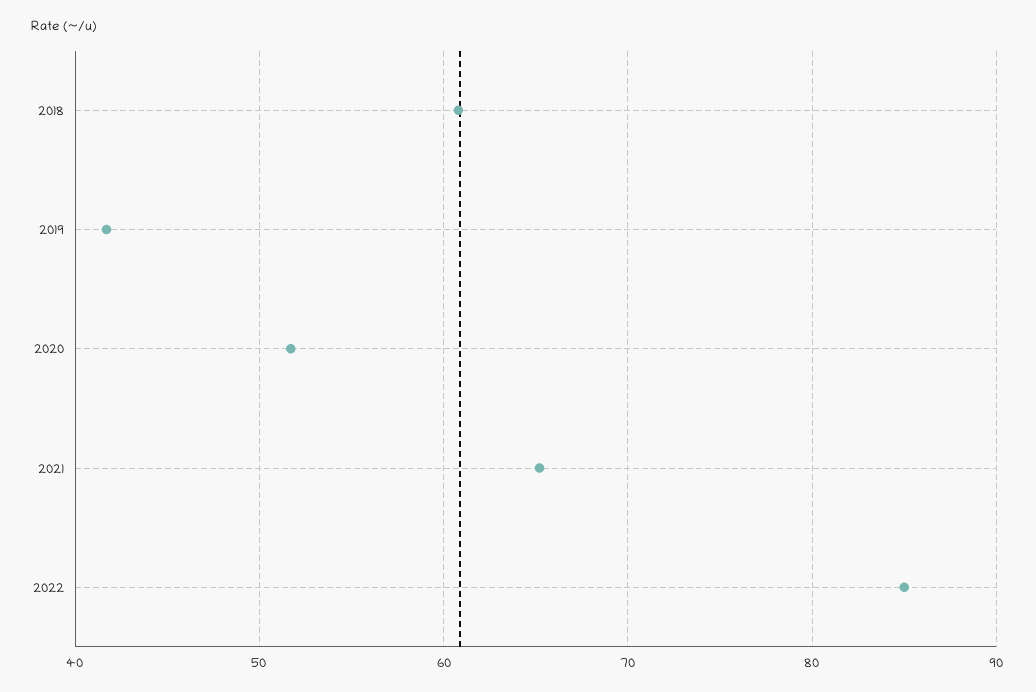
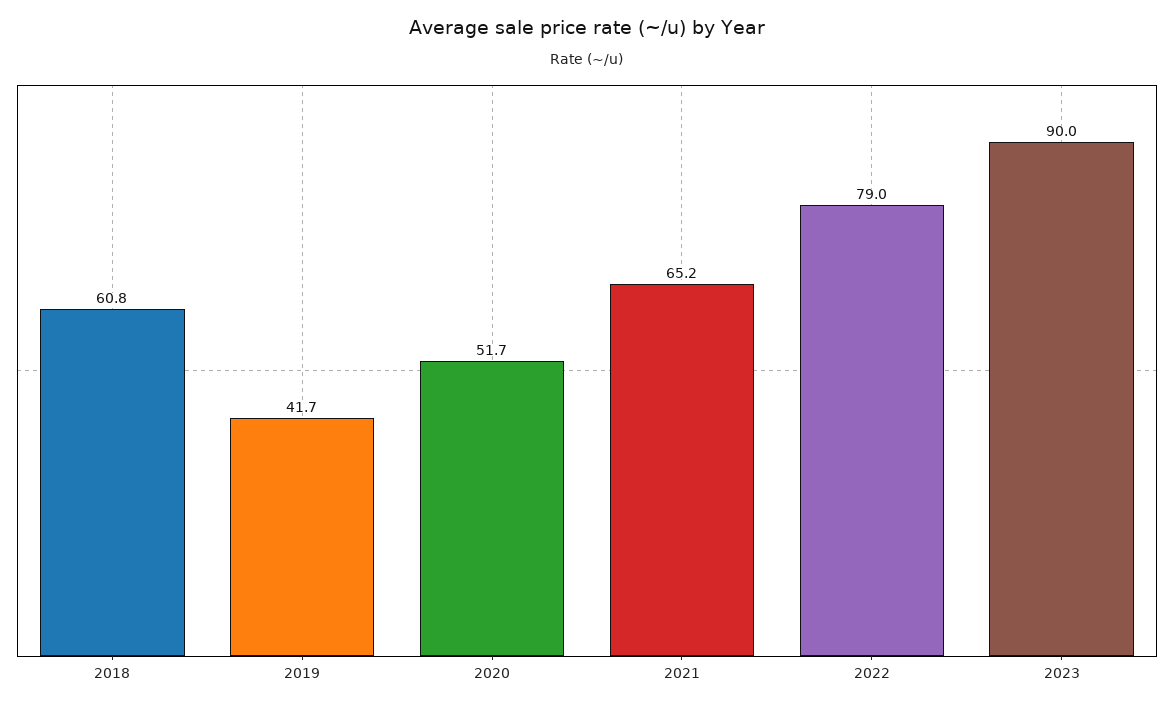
2022: 85 -> 79
2023: none -> 90

